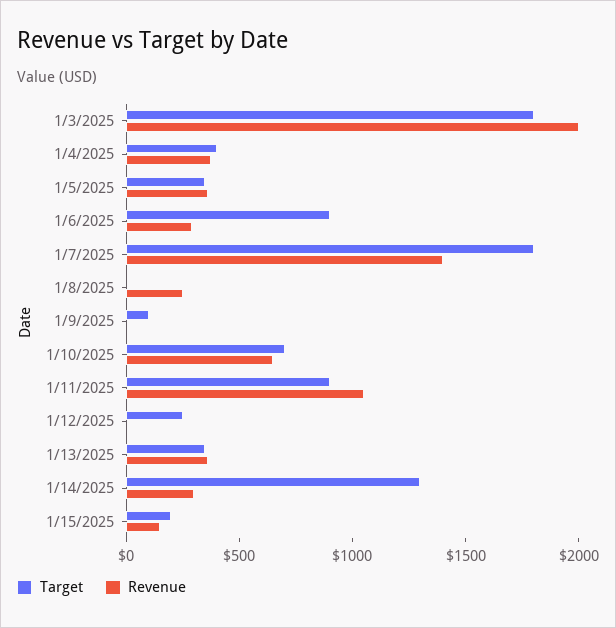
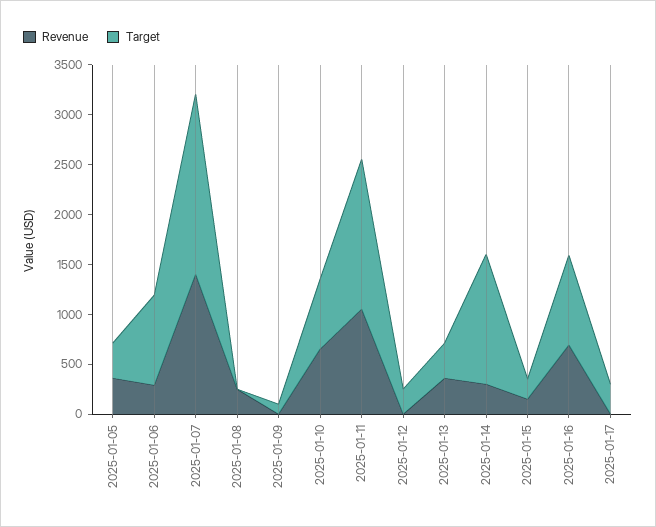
Target, 1/3/2025: 1800 -> none
Revenue, 1/3/2025: 2000 -> none
Target, 1/4/2025: 400 -> none
Revenue, 1/4/2025: 400 -> none
Target, 1/11/2025: 900 -> 1500
Revenue, 2025-01-16: none -> 700
Target, 2025-01-16: none -> 900
Revenue, 2025-01-17: none -> 0
Target, 2025-01-17: none -> 300

